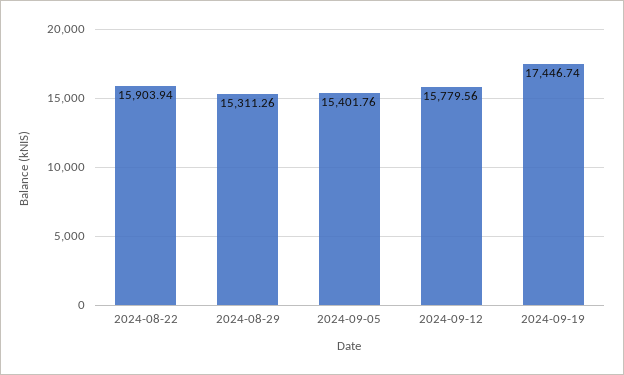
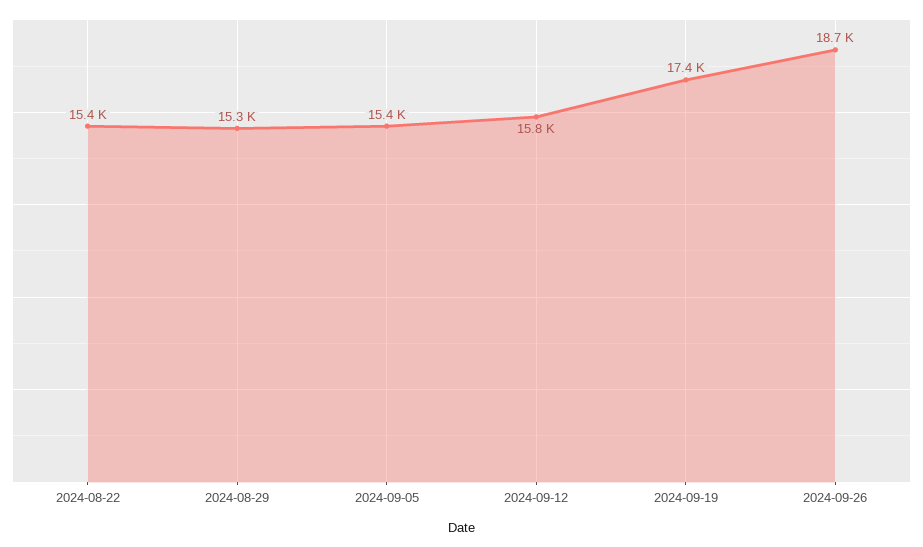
2024-08-22: 15903.94 -> 15400
2024-09-26: none -> 18700

